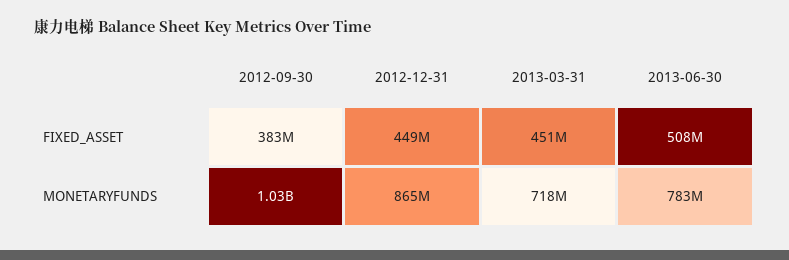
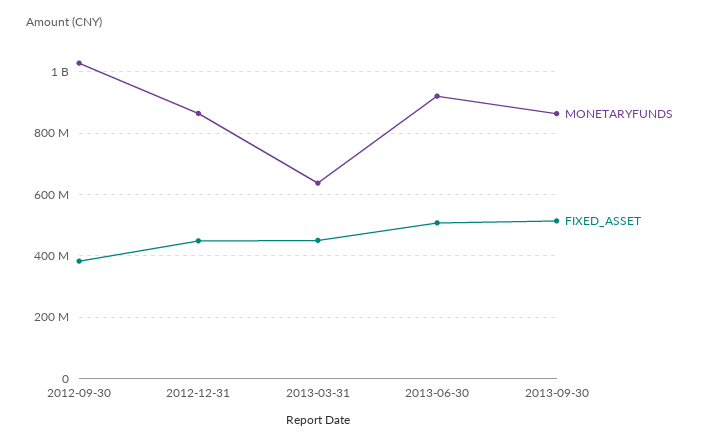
MONETARYFUNDS, 2013-03-31: 718000000 -> 640000000
MONETARYFUNDS, 2013-06-30: 783000000 -> 920000000
MONETARYFUNDS, 2013-09-30: none -> 860000000
FIXED_ASSET, 2013-09-30: none -> 520000000

